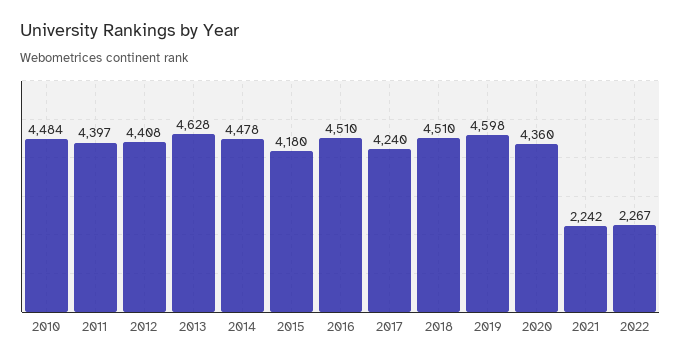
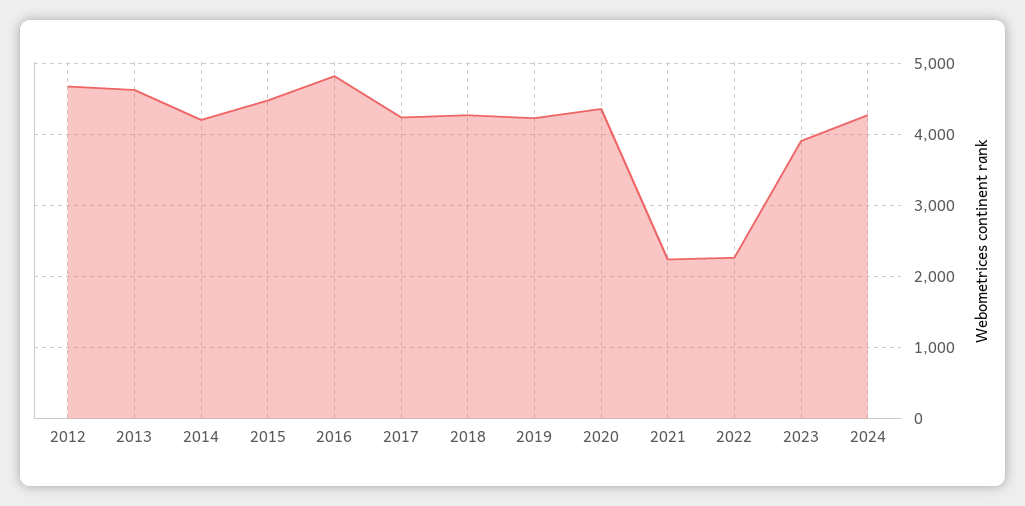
2010: 4484 -> none
2011: 4397 -> none
2012: 4408 -> 4700
2014: 4478 -> 4200
2015: 4180 -> 4500
2016: 4510 -> 4800
2018: 4510 -> 4300
2019: 4598 -> 4200
2023: none -> 3900
2024: none -> 4300

